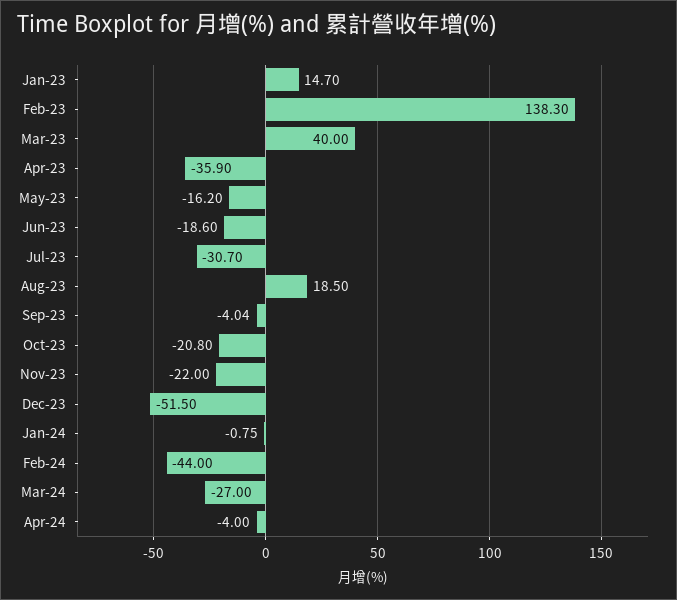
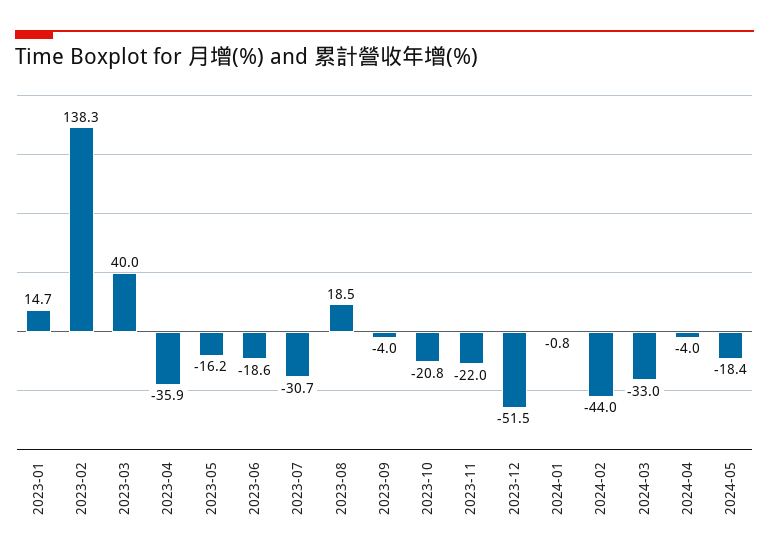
Mar-24: -27 -> -33
2024-05: none -> -18.4

